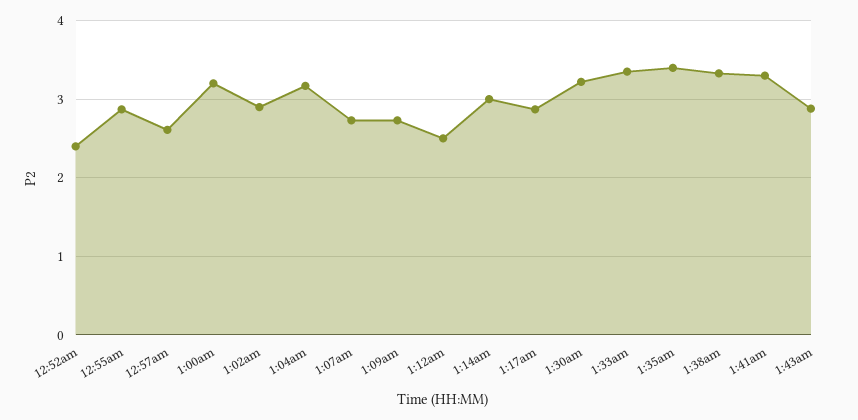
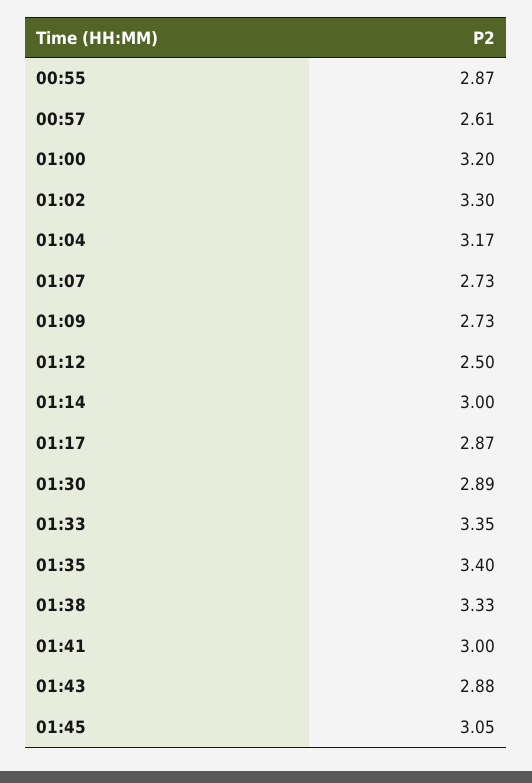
12:52am: 2.4 -> none
1:02am: 2.9 -> 3.3
1:30am: 3.2 -> 2.89
1:41am: 3.3 -> 3
01:45: none -> 3.05

